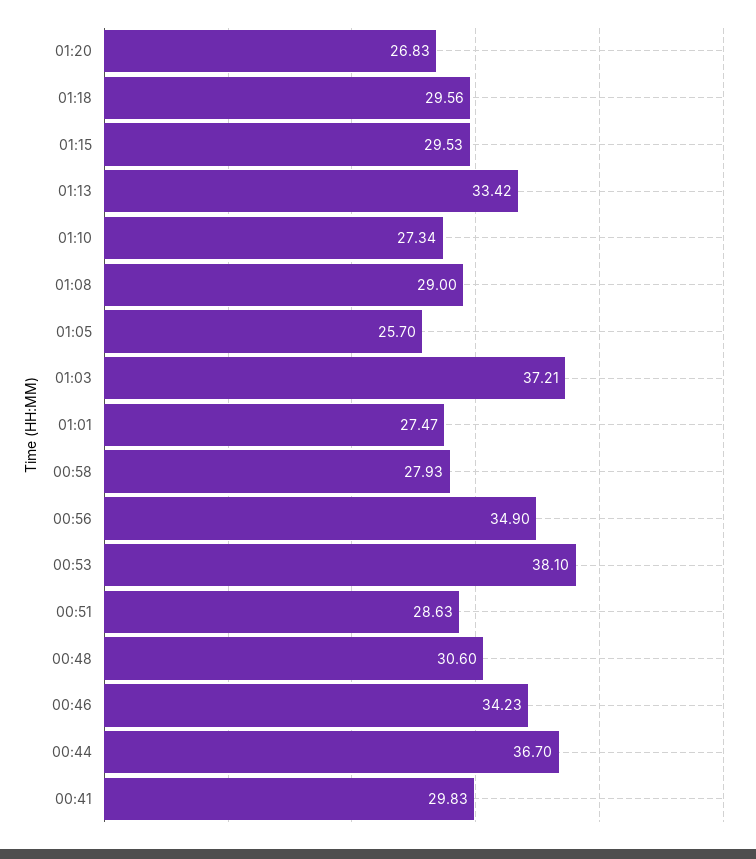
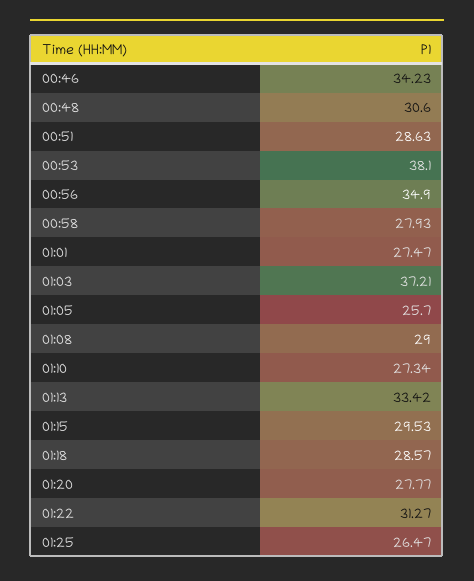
01:20: 26.83 -> 27.77
01:18: 29.56 -> 28.57
00:44: 36.7 -> none
00:41: 29.83 -> none
01:22: none -> 31.27
01:25: none -> 26.47

